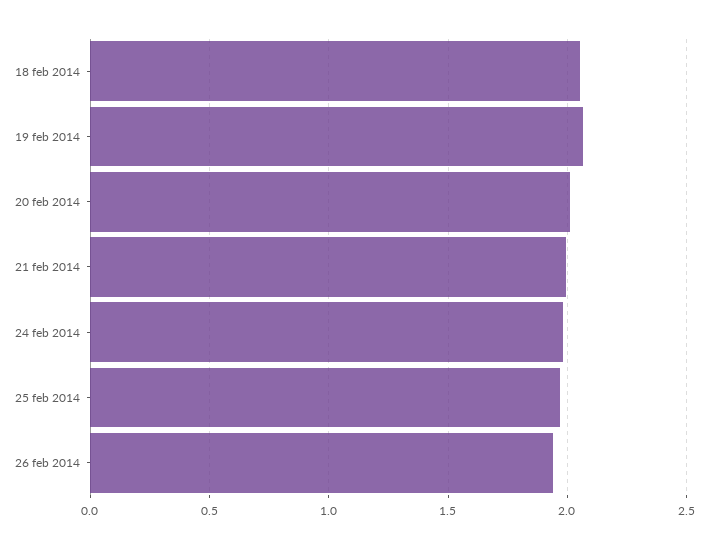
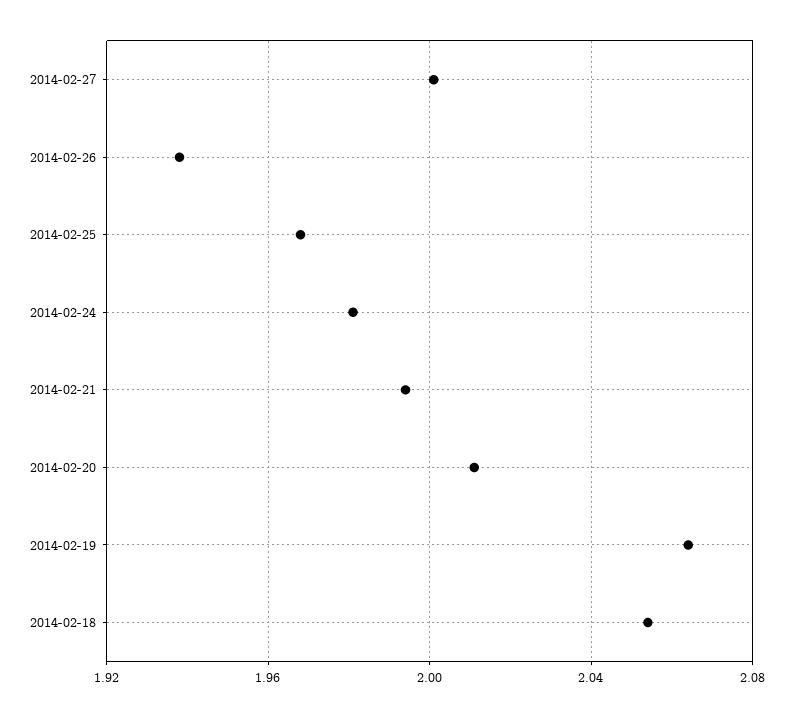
2014-02-27: none -> 2

